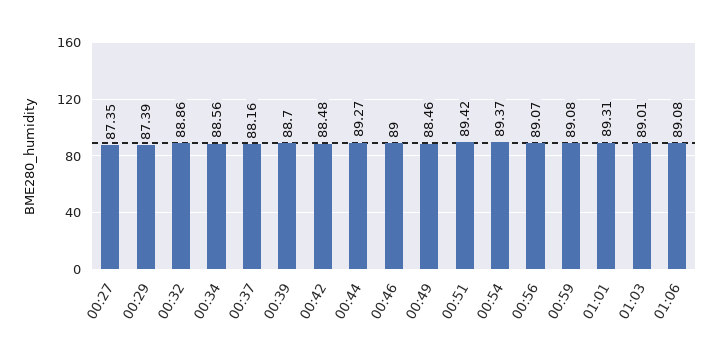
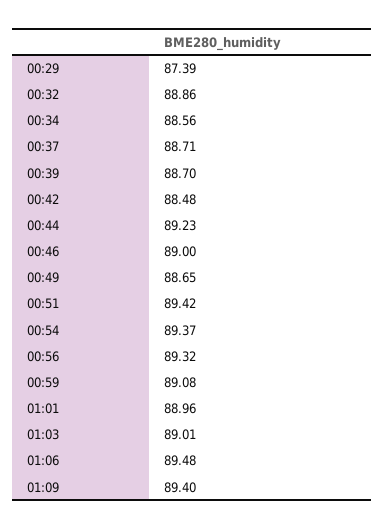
00:27: 87.35 -> none
00:37: 88.16 -> 88.71
00:44: 89.27 -> 89.23
00:49: 88.46 -> 88.65
00:56: 89.07 -> 89.32
01:01: 89.31 -> 88.96
01:06: 89.08 -> 89.48
01:09: none -> 89.4

